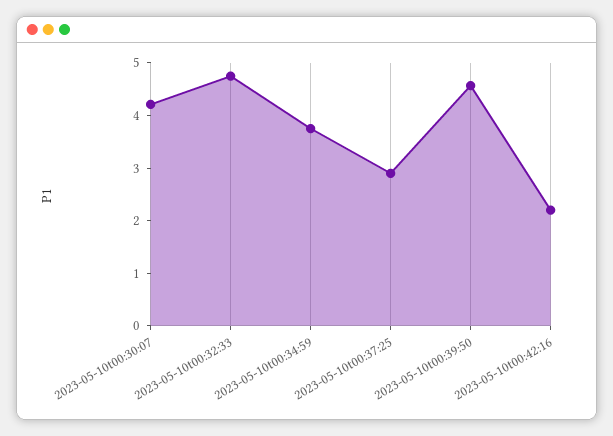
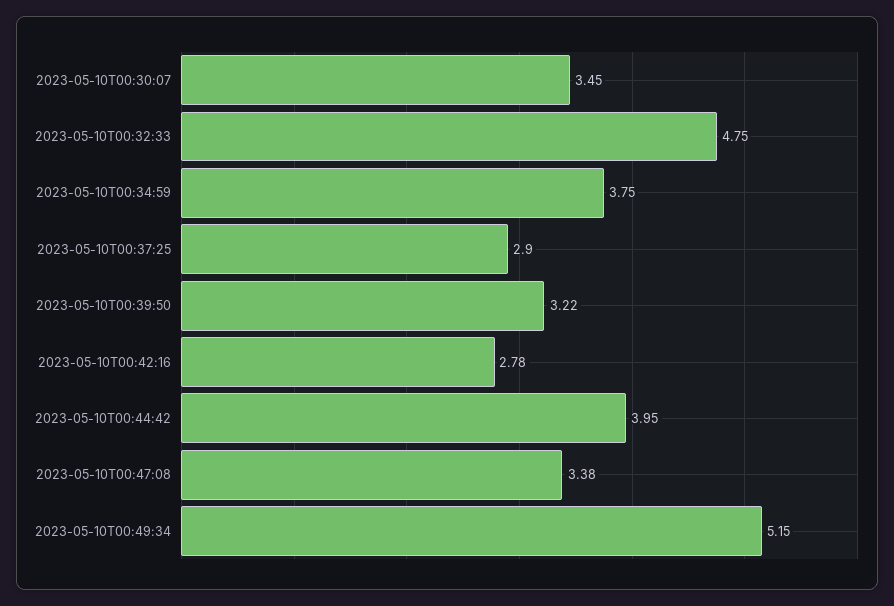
2023-05-10t00:30:07: 4.2 -> 3.45
2023-05-10t00:39:50: 4.6 -> 3.22
2023-05-10t00:42:16: 2.2 -> 2.78
2023-05-10T00:44:42: none -> 3.95
2023-05-10T00:47:08: none -> 3.38
2023-05-10T00:49:34: none -> 5.15

